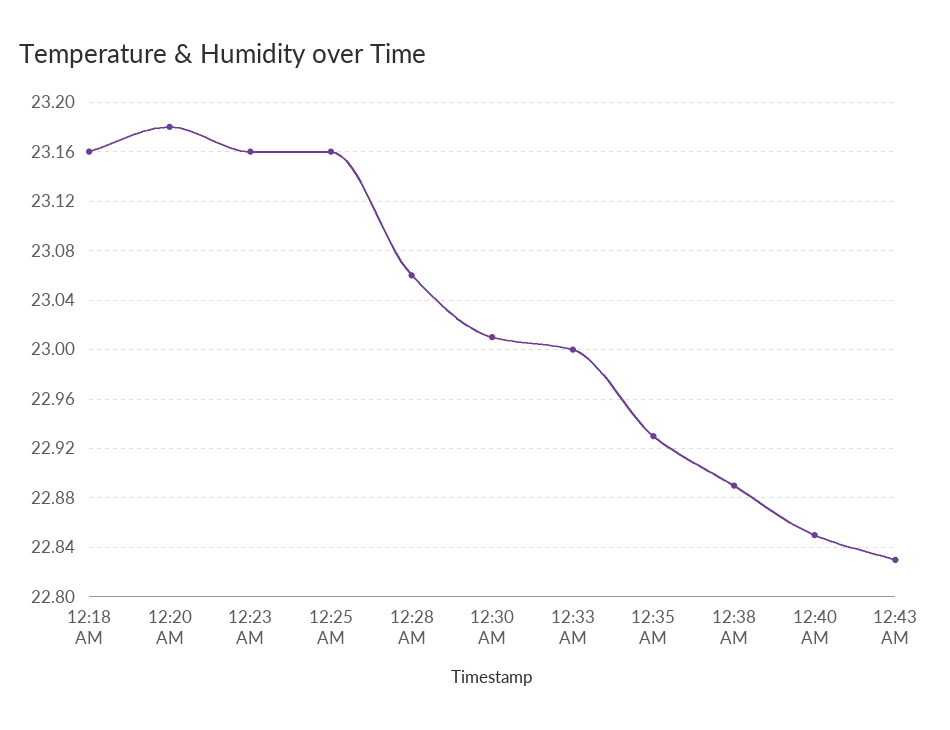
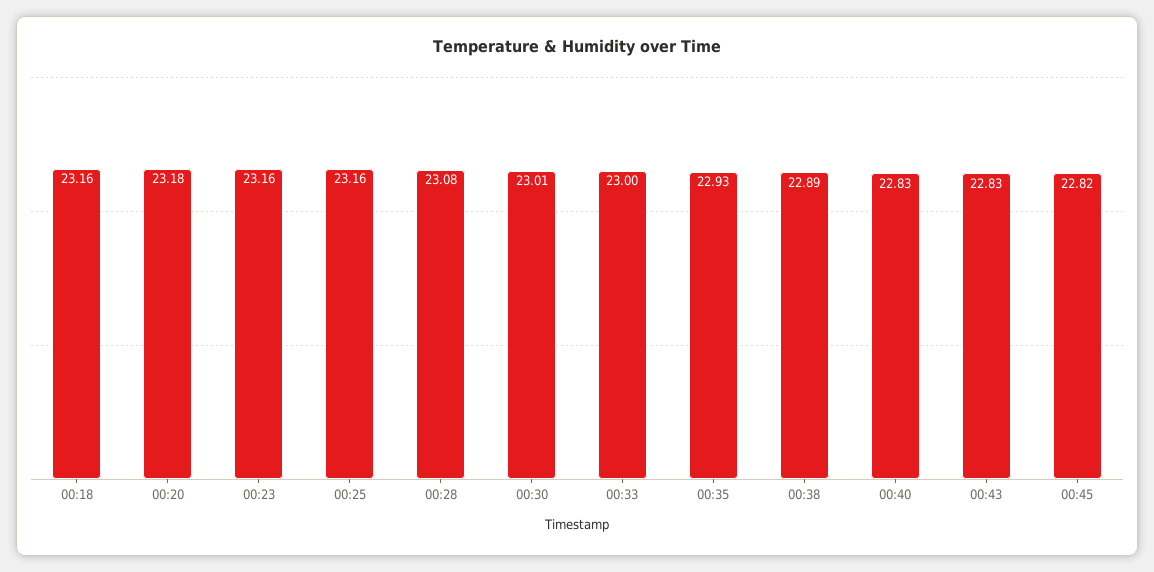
12:28 AM: 23.06 -> 23.08
12:40 AM: 22.85 -> 22.83
00:45: none -> 22.82

